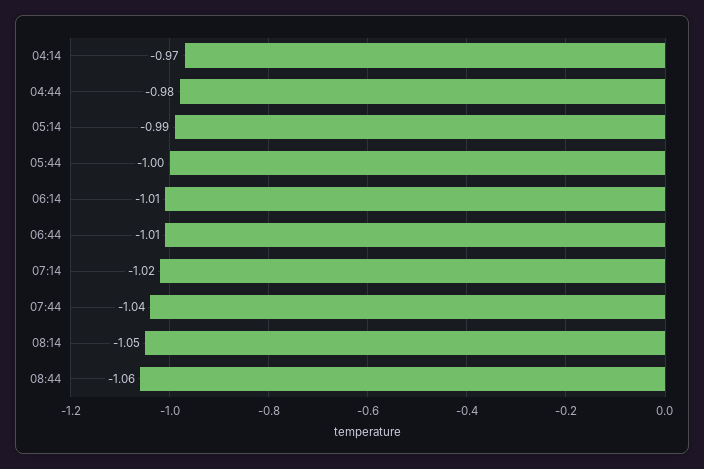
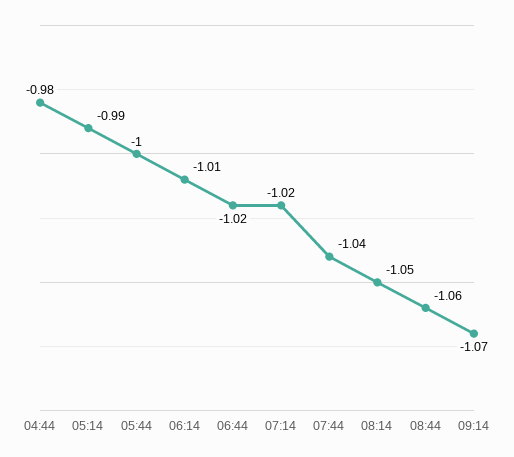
04:14: -0.97 -> none
06:44: -1.01 -> -1.02
09:14: none -> -1.07

